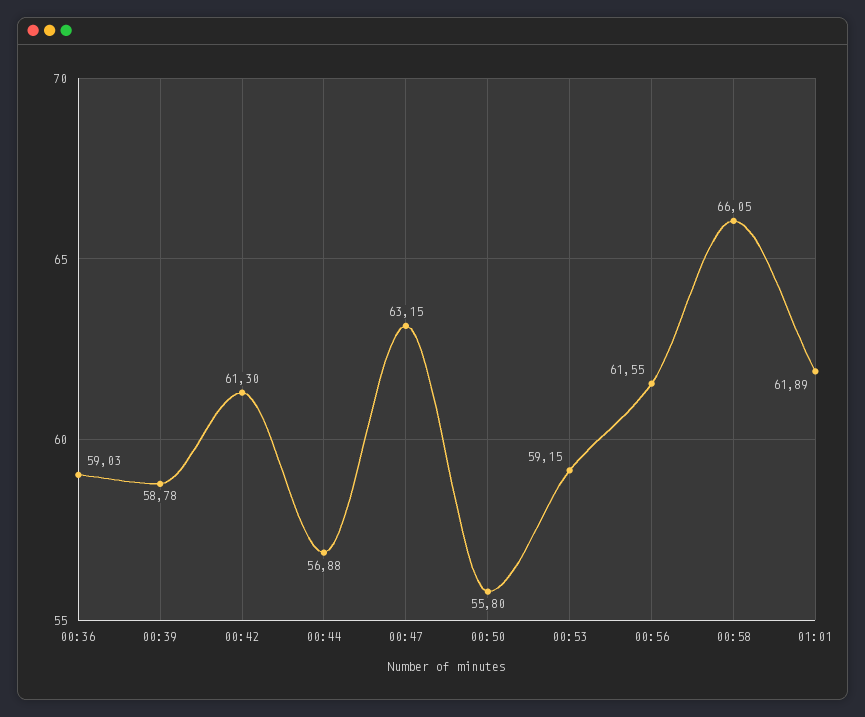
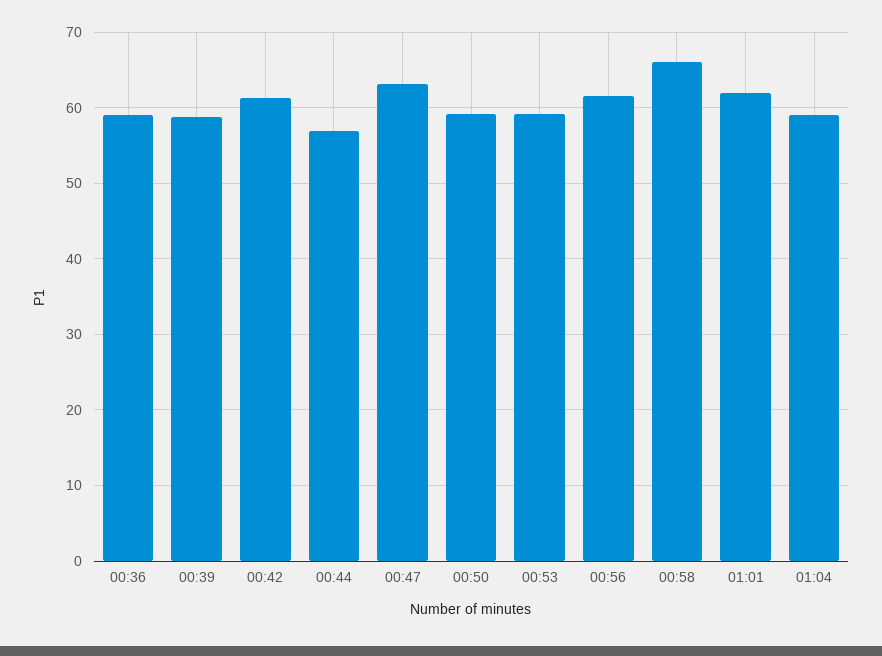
00:50: 55.8 -> 59
01:04: none -> 59

